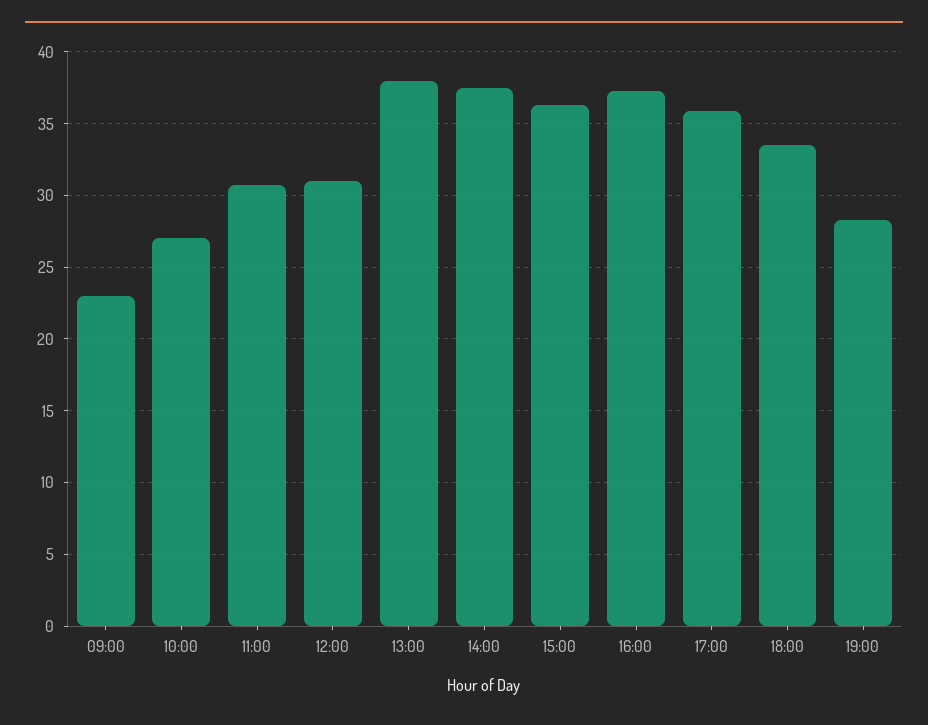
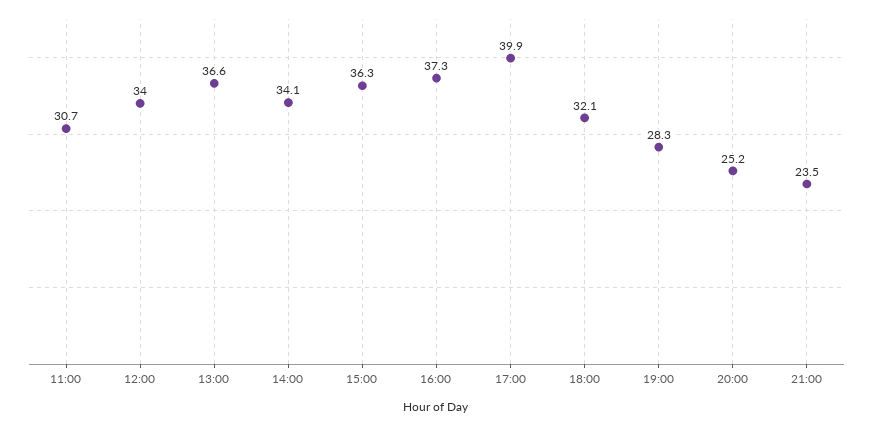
09:00: 23 -> none
10:00: 27 -> none
12:00: 31 -> 34
13:00: 38 -> 36.6
14:00: 37.5 -> 34.1
17:00: 36 -> 39.9
18:00: 33.5 -> 32.1
20:00: none -> 25.2
21:00: none -> 23.5

